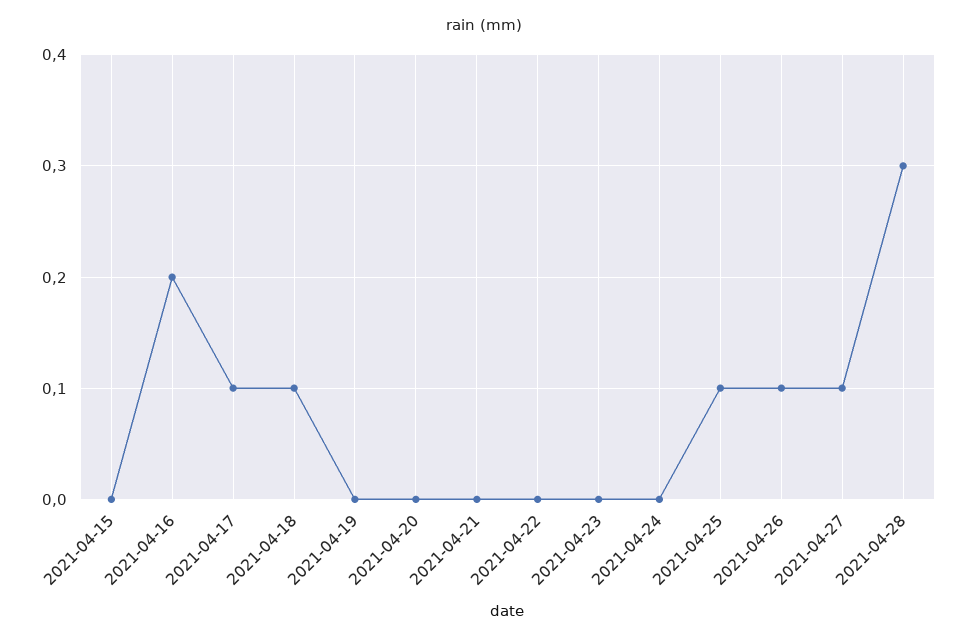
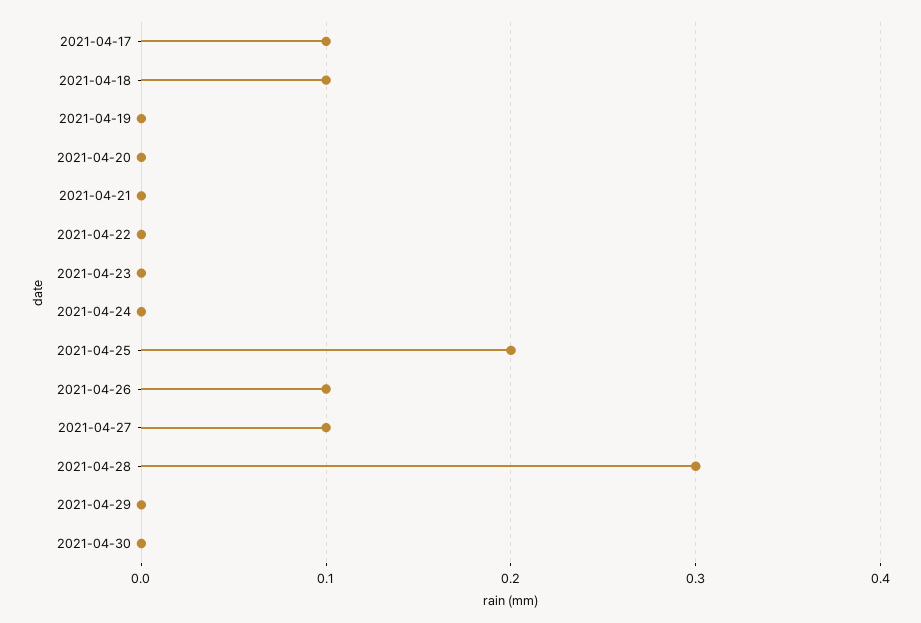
2021-04-15: 0 -> none
2021-04-16: 0.2 -> none
2021-04-25: 0.1 -> 0.2
2021-04-29: none -> 0
2021-04-30: none -> 0

